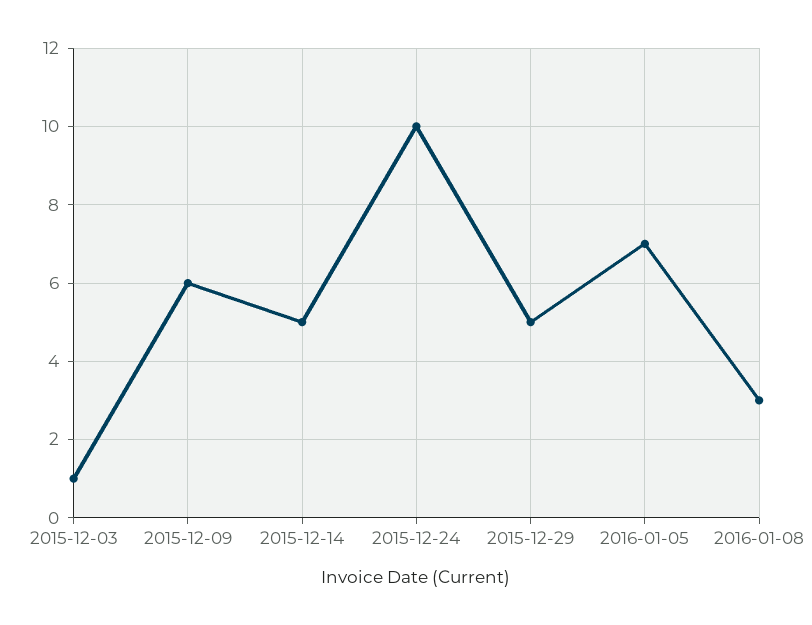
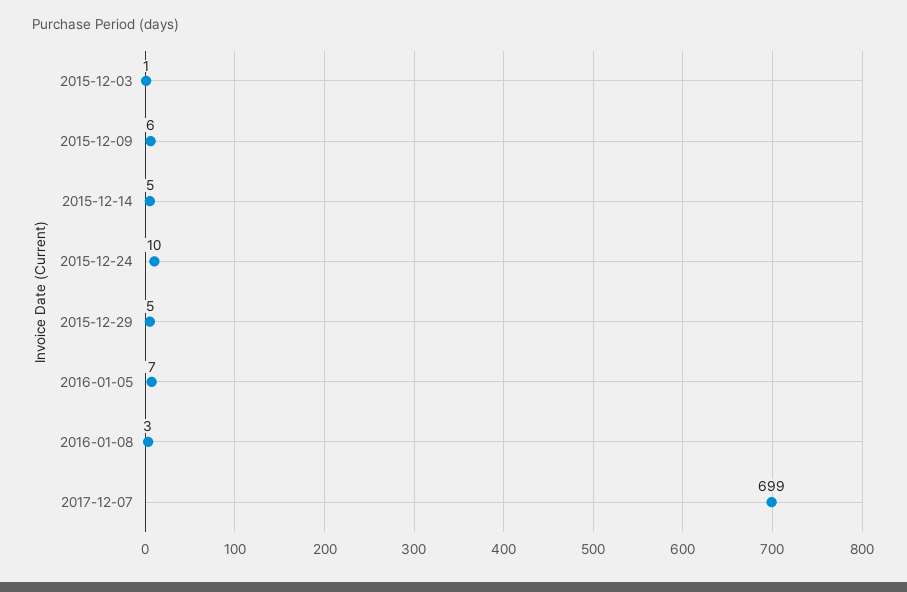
2017-12-07: none -> 699

